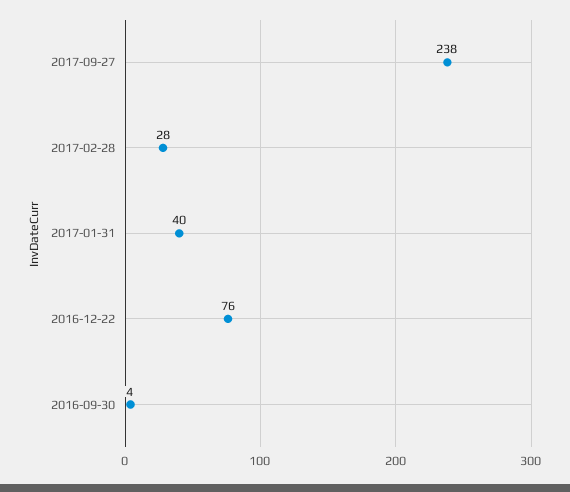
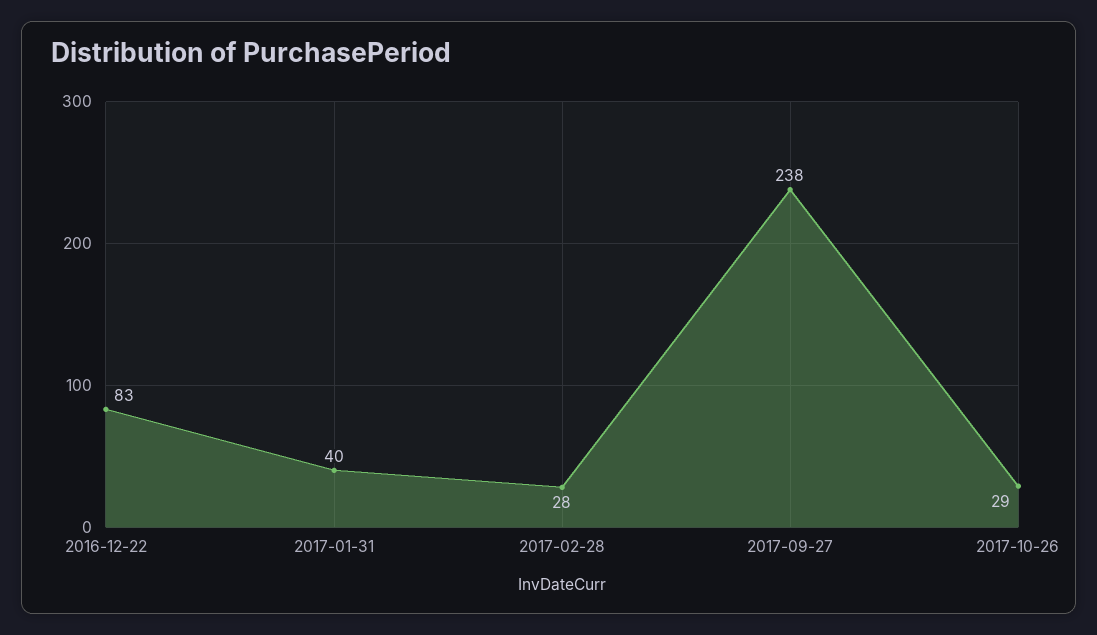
2016-12-22: 76 -> 83
2016-09-30: 4 -> none
2017-10-26: none -> 29

